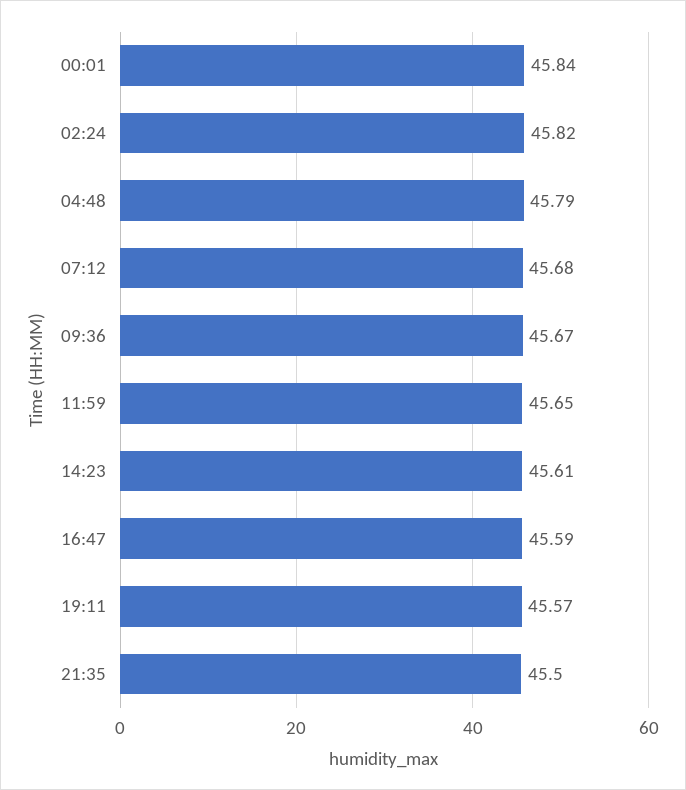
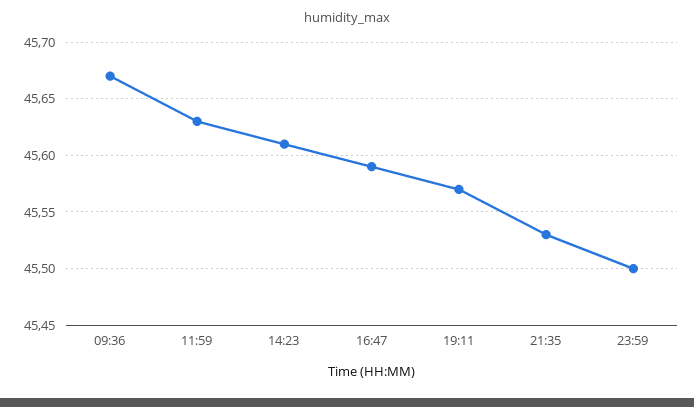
00:01: 45.84 -> none
02:24: 45.82 -> none
04:48: 45.79 -> none
07:12: 45.68 -> none
11:59: 45.65 -> 45.63
21:35: 45.5 -> 45.53
23:59: none -> 45.5

